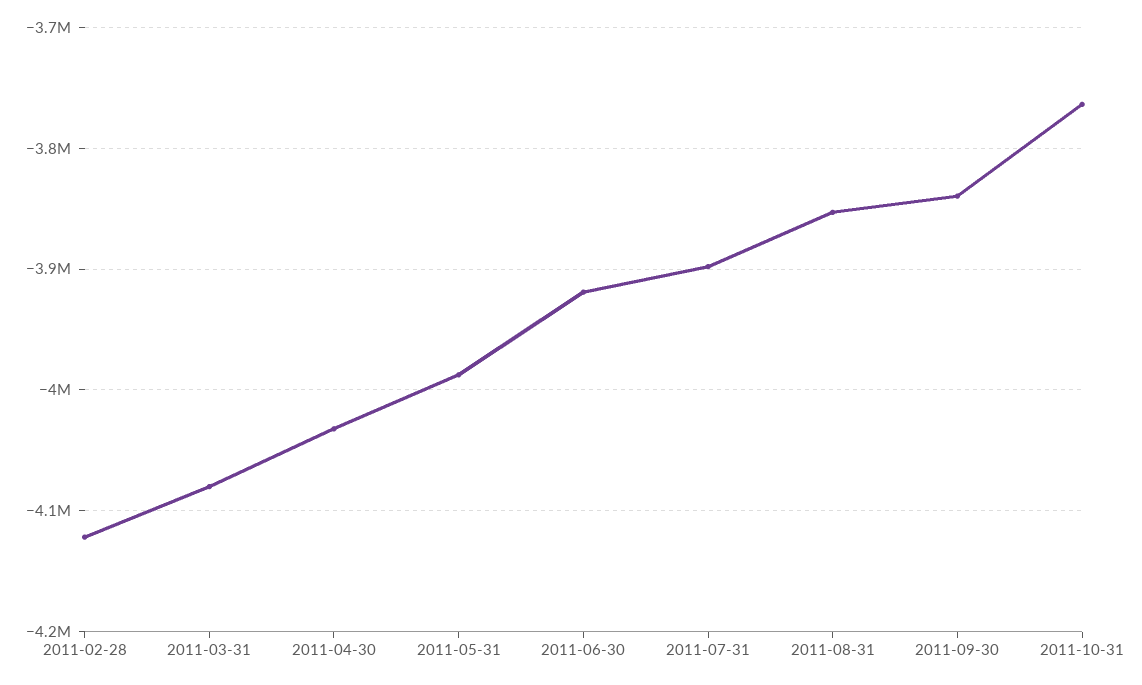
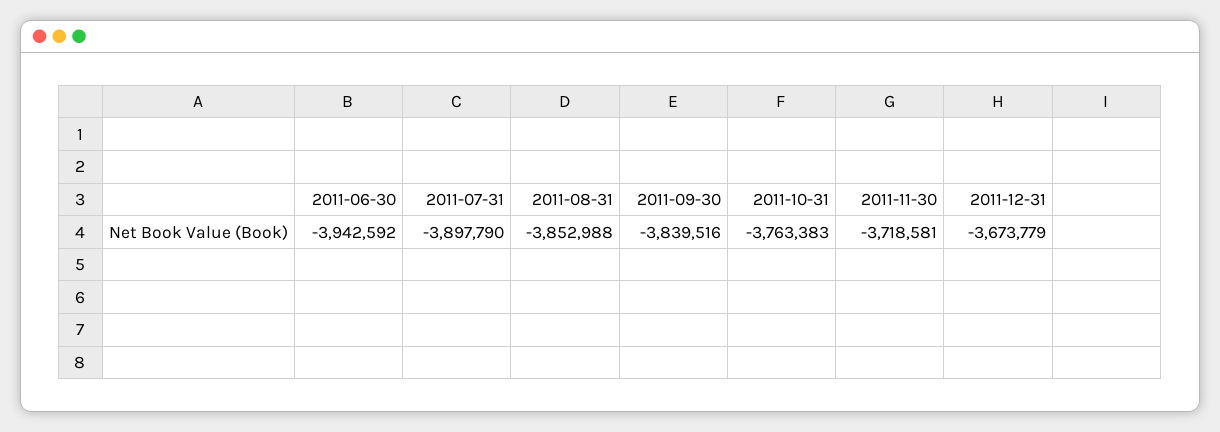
2011-02-28: -4120000 -> none
2011-03-31: -4080000 -> none
2011-04-30: -4030000 -> none
2011-05-31: -3990000 -> none
2011-06-30: -3920000 -> -3942592
2011-11-30: none -> -3718581
2011-12-31: none -> -3673779

